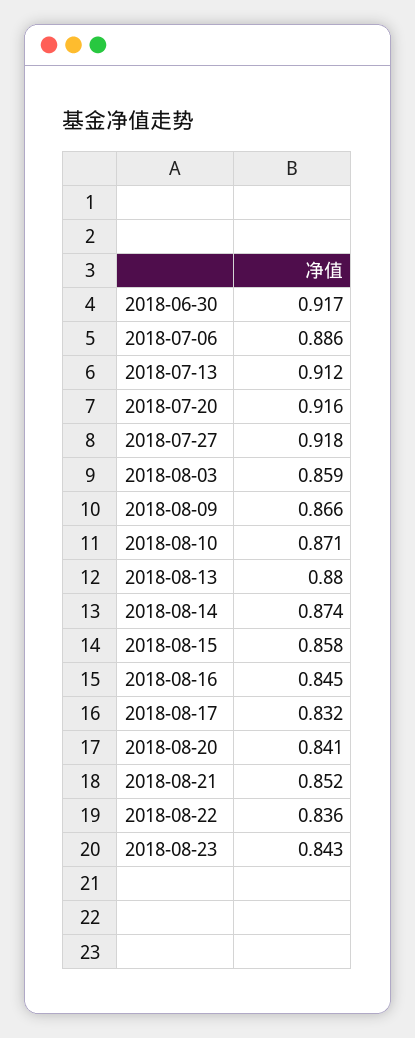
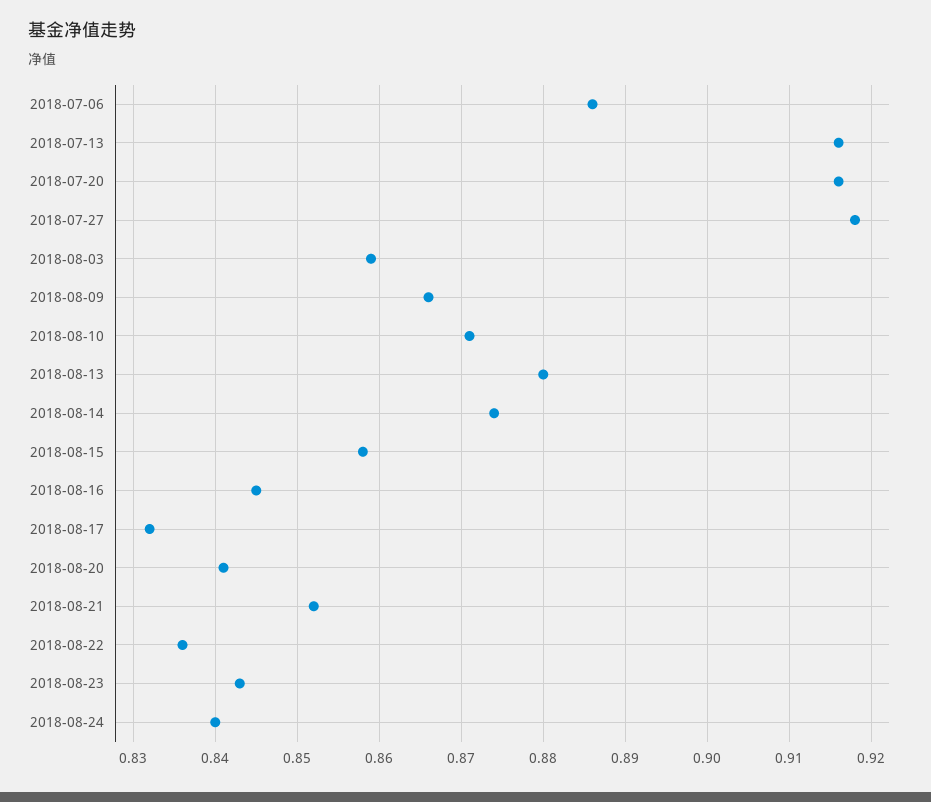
2018-06-30: 0.917 -> none
2018-07-13: 0.912 -> 0.916
2018-08-24: none -> 0.84

